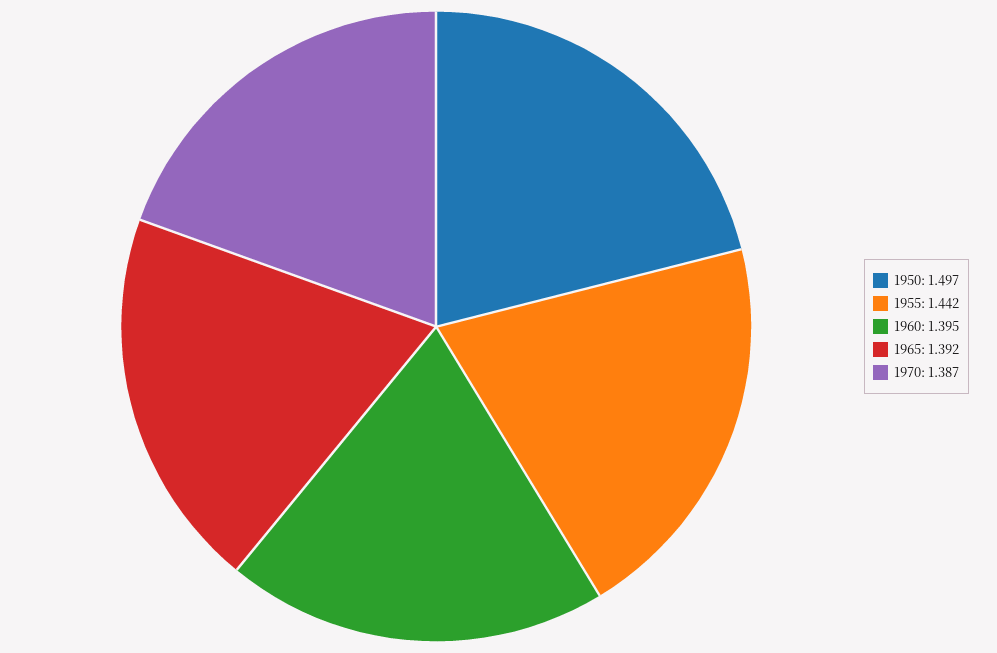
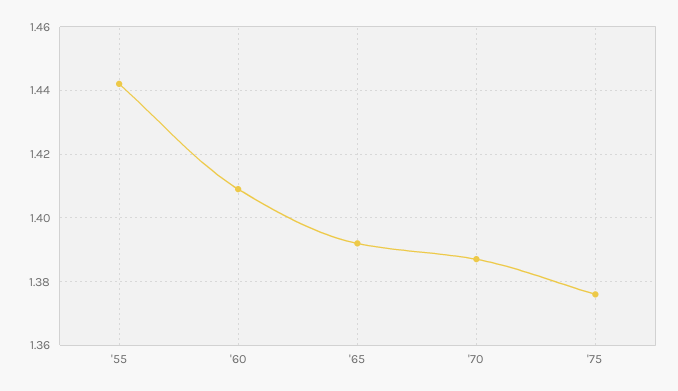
1950: 1.497 -> none
1960: 1.395 -> 1.41
'75: none -> 1.375

